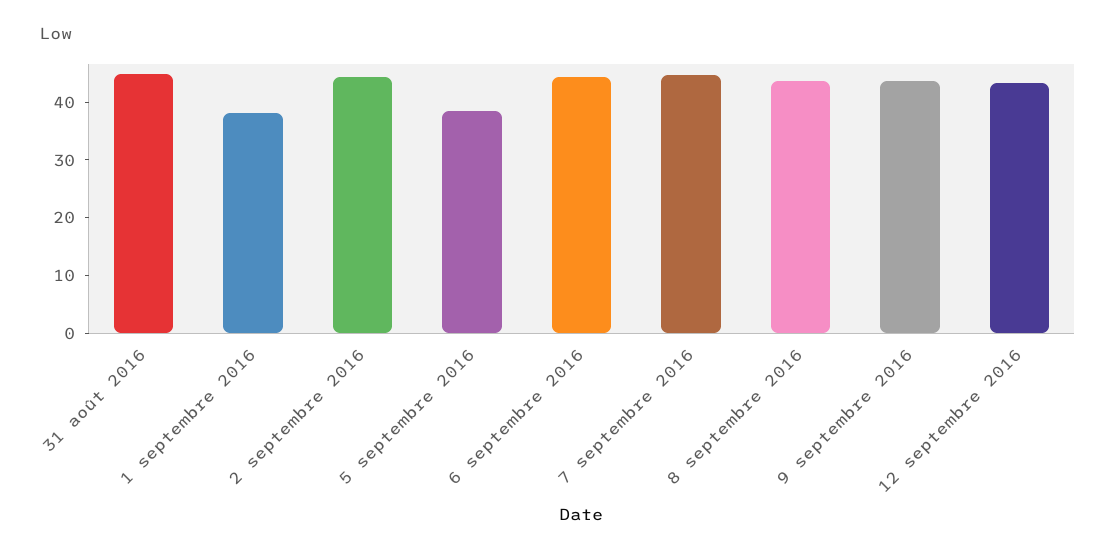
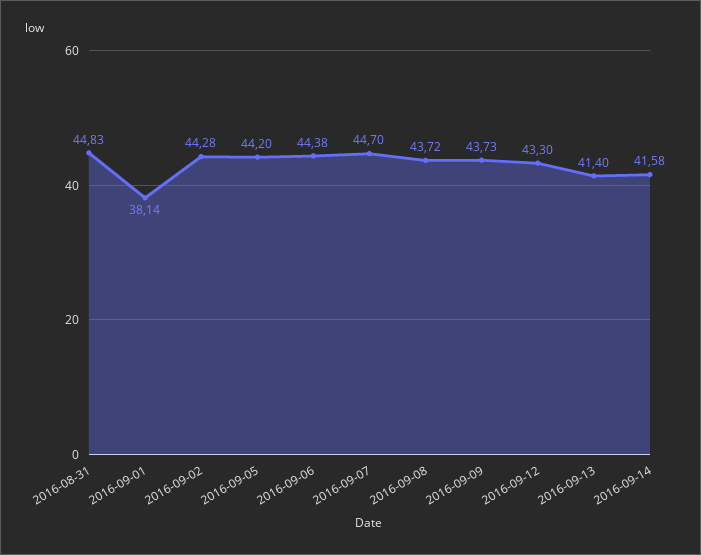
5 septembre 2016: 38 -> 44.2
2016-09-13: none -> 41.4
2016-09-14: none -> 41.58

